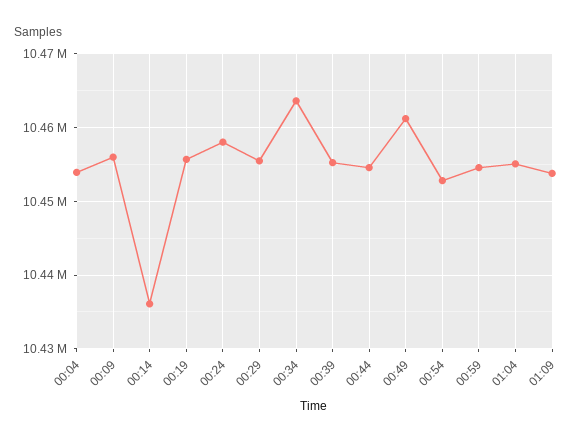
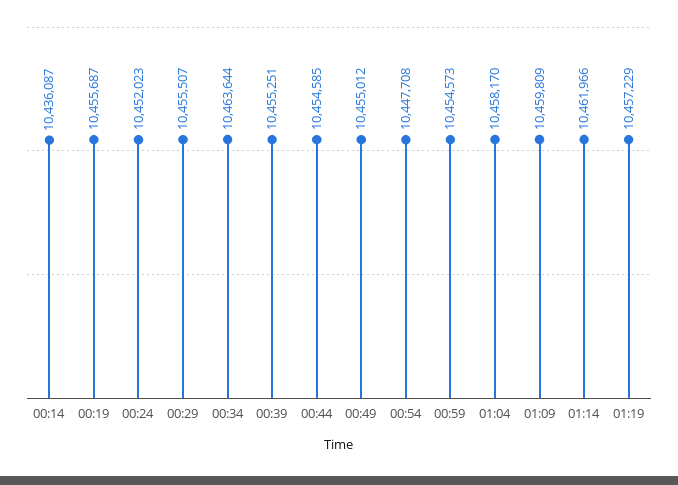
00:04: 10454000 -> none
00:09: 10456000 -> none
00:24: 10458000 -> 10452023
00:49: 10461000 -> 10455012
00:54: 10453000 -> 10447708
01:04: 10455000 -> 10458170
01:09: 10454000 -> 10459809
01:14: none -> 10461966
01:19: none -> 10457229

